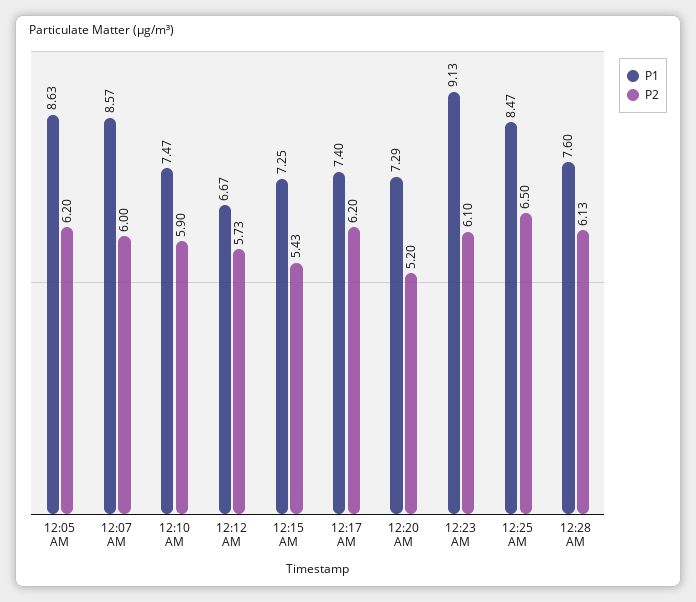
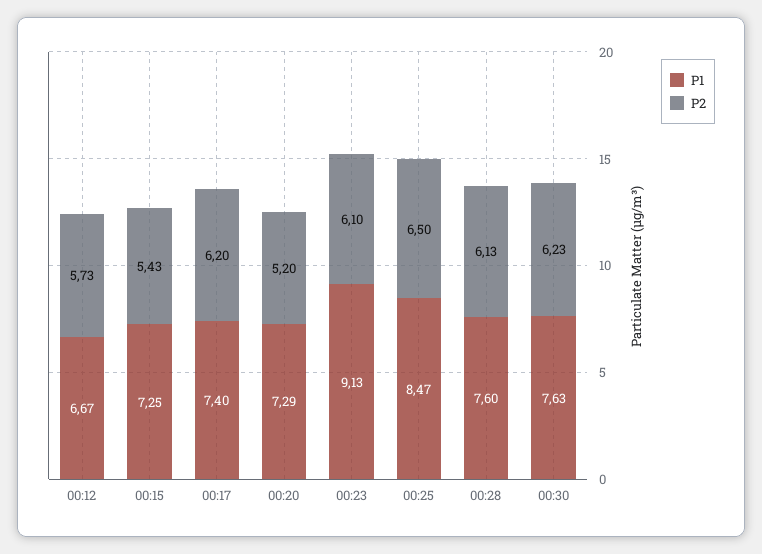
P1, 12:05 AM: 8.63 -> none
P2, 12:05 AM: 6.2 -> none
P1, 12:07 AM: 8.57 -> none
P2, 12:07 AM: 6 -> none
P1, 12:10 AM: 7.47 -> none
P2, 12:10 AM: 5.9 -> none
P1, 00:30: none -> 7.63
P2, 00:30: none -> 6.23

